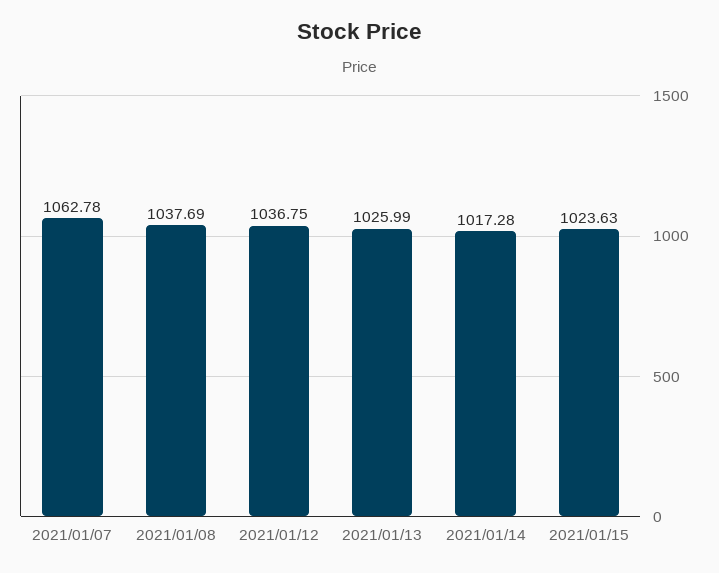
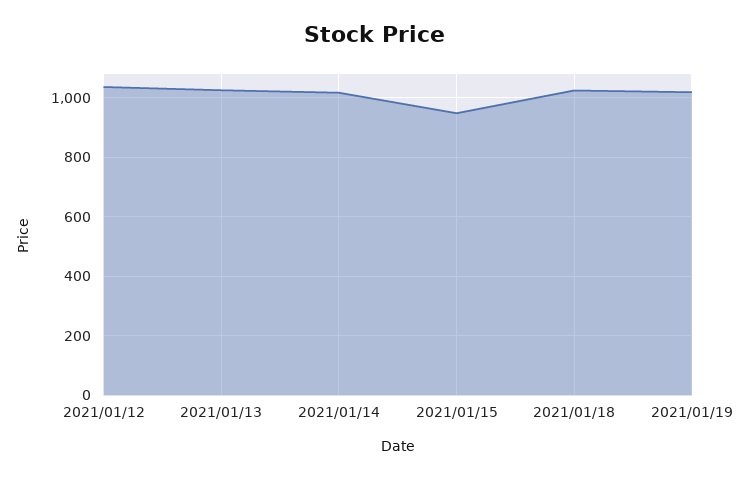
2021/01/07: 1062.78 -> none
2021/01/08: 1037.69 -> none
2021/01/15: 1023.63 -> 950
2021/01/18: none -> 1025
2021/01/19: none -> 1025

